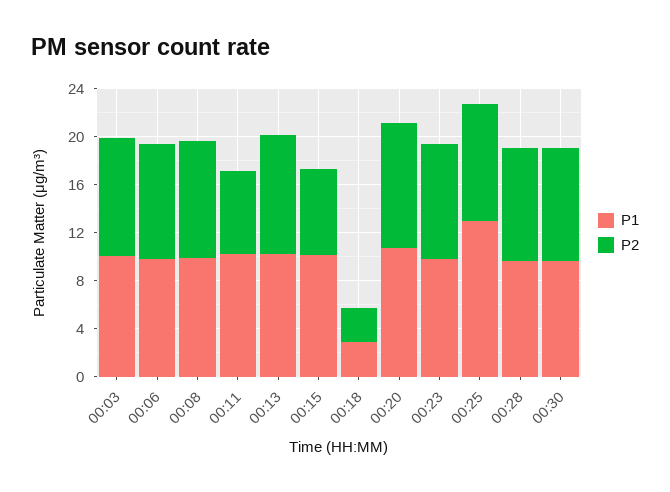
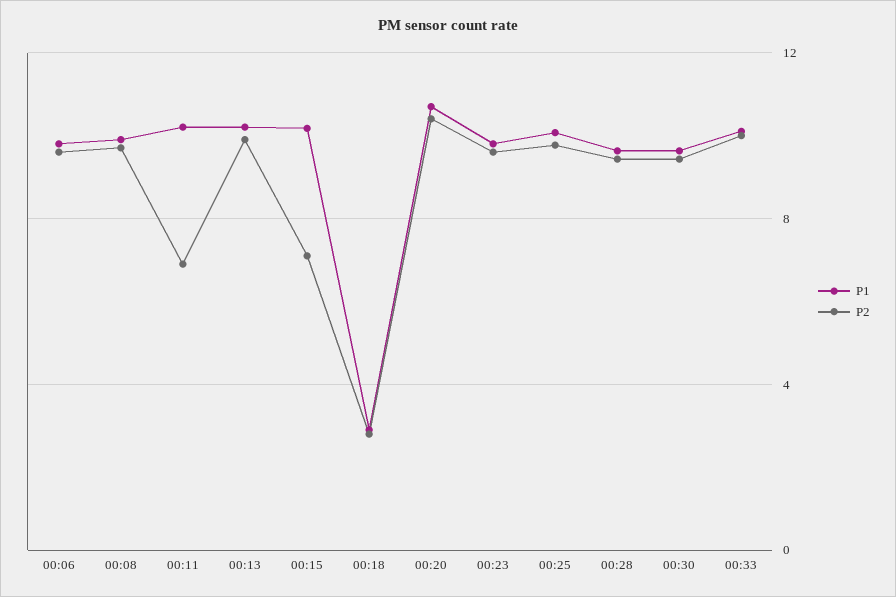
P1, 00:03: 10 -> none
P2, 00:03: 10 -> none
P1, 00:25: 13 -> 10
P1, 00:33: none -> 10
P2, 00:33: none -> 10

